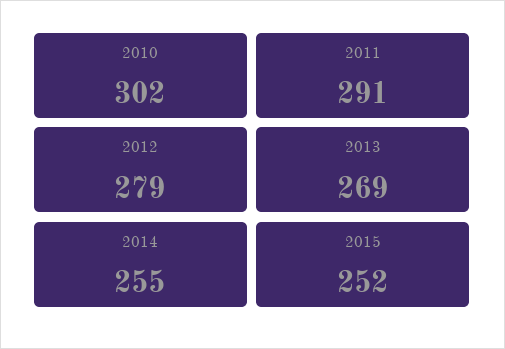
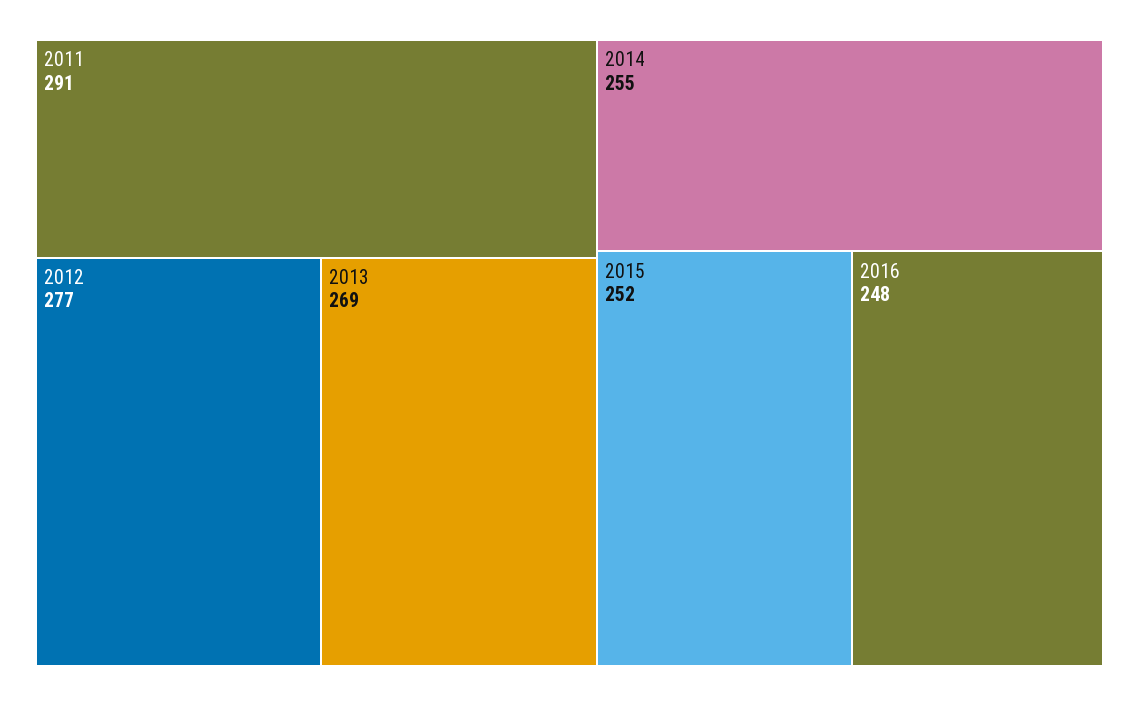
2010: 302 -> none
2012: 279 -> 277
2016: none -> 248

